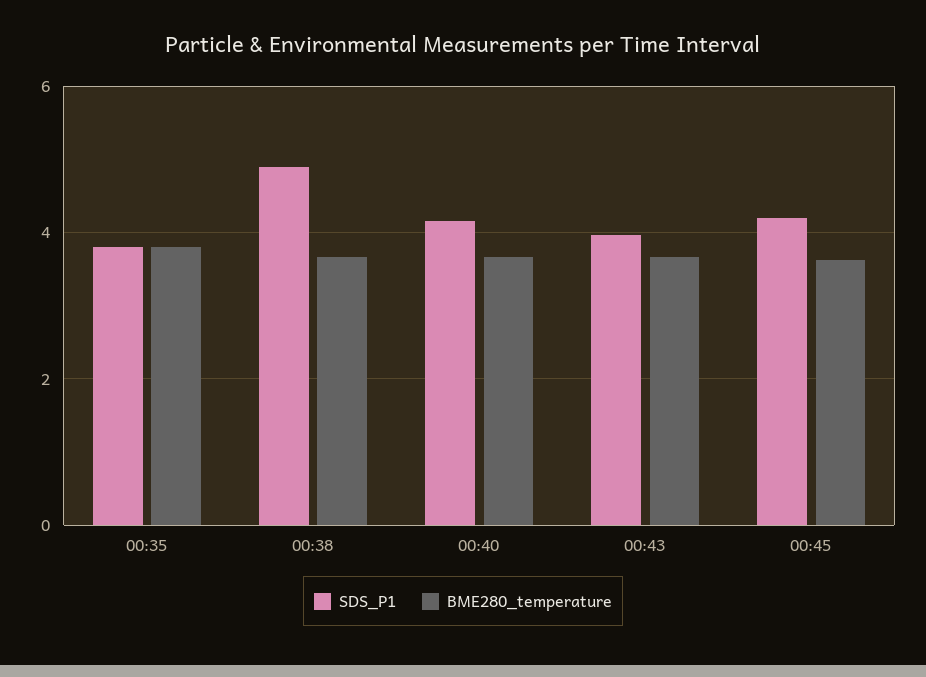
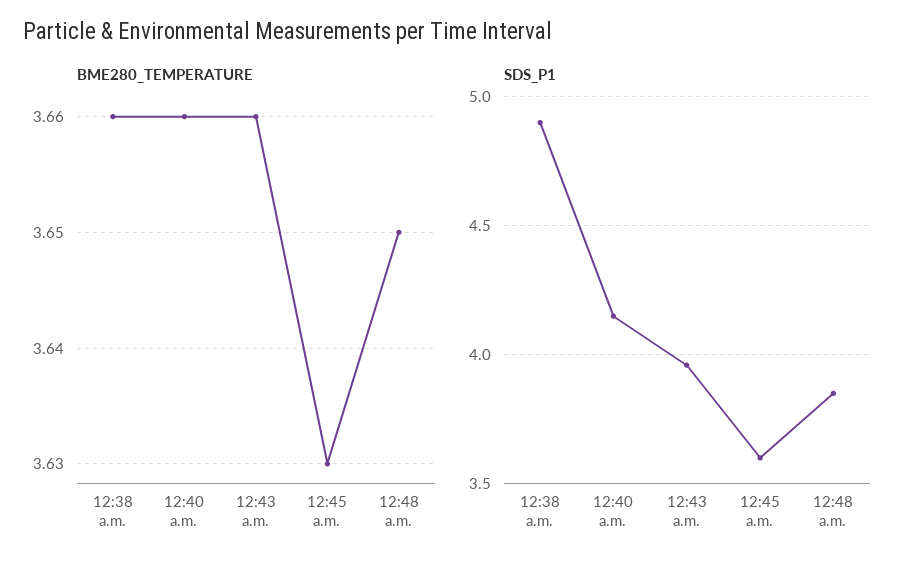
SDS_P1, 00:35: 3.8 -> none
BME280_temperature, 00:35: 3.8 -> none
SDS_P1, 00:45: 4.2 -> 3.6
BME280_temperature, 12:48 a.m.: none -> 3.65
SDS_P1, 12:48 a.m.: none -> 3.85

